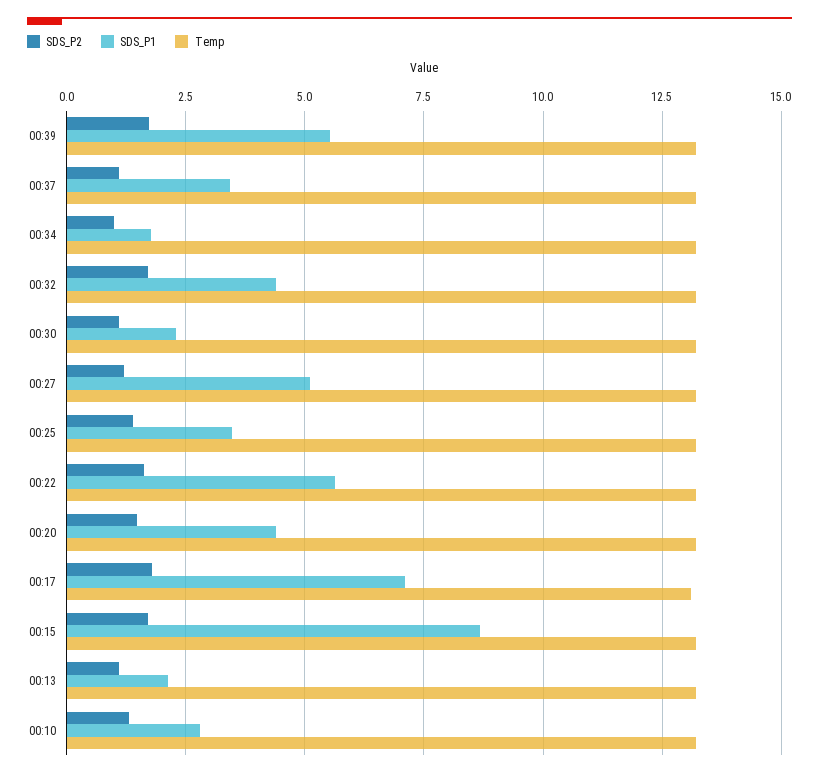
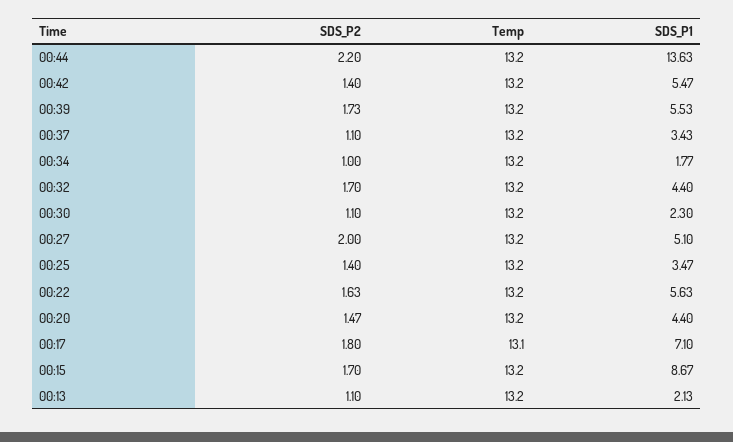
SDS_P2, 00:27: 1.25 -> 2
SDS_P2, 00:10: 1.25 -> none
SDS_P1, 00:10: 2.75 -> none
Temp, 00:10: 13.25 -> none
SDS_P2, 00:44: none -> 2.2
Temp, 00:44: none -> 13.2
SDS_P1, 00:44: none -> 13.63
SDS_P2, 00:42: none -> 1.4
Temp, 00:42: none -> 13.2
SDS_P1, 00:42: none -> 5.47

